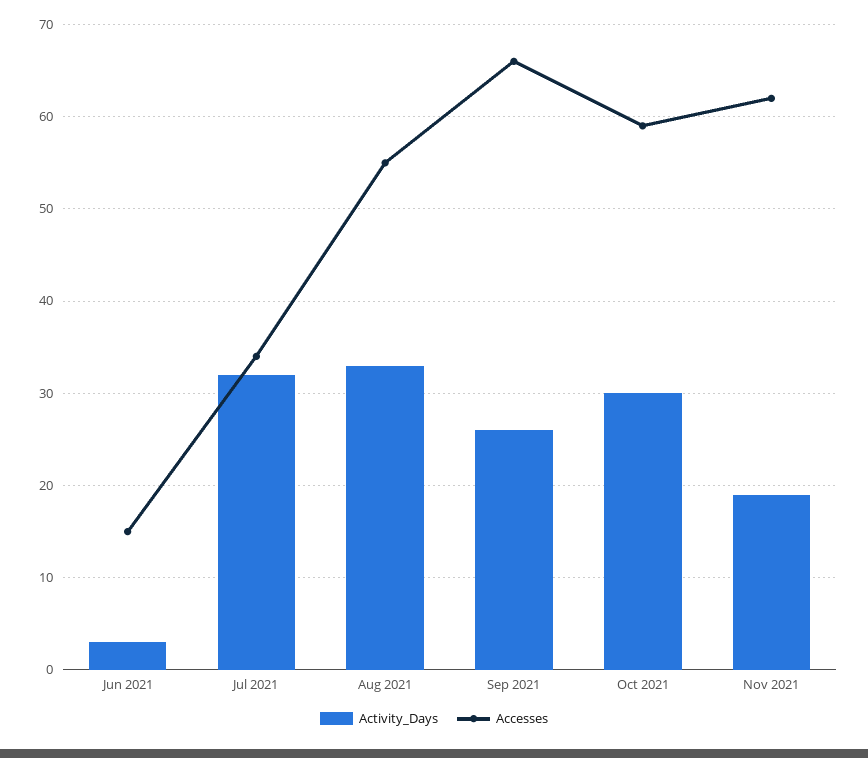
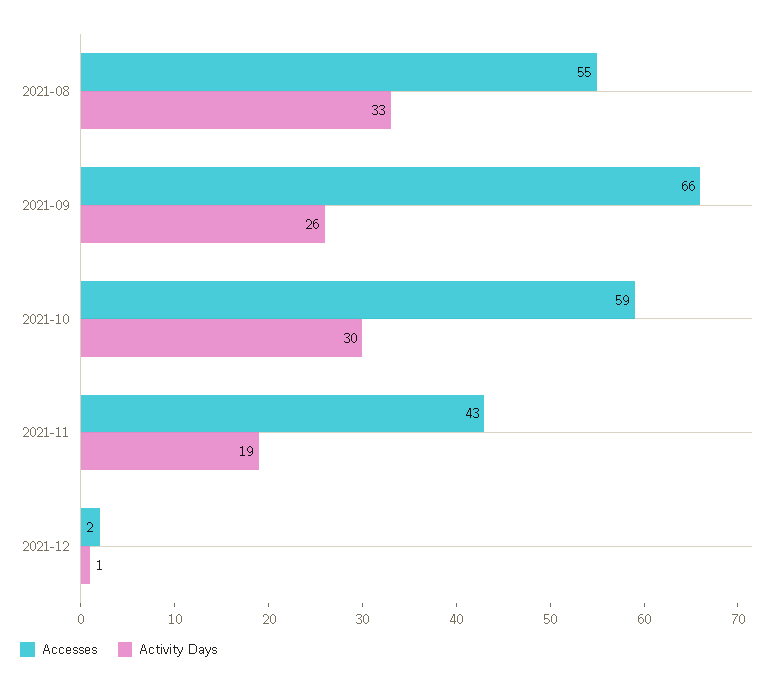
Activity_Days, Jun 2021: 3 -> none
Accesses, Jun 2021: 15 -> none
Activity_Days, Jul 2021: 32 -> none
Accesses, Jul 2021: 34 -> none
Accesses, Nov 2021: 62 -> 43
Accesses, 2021-12: none -> 2
Activity_Days, 2021-12: none -> 1

